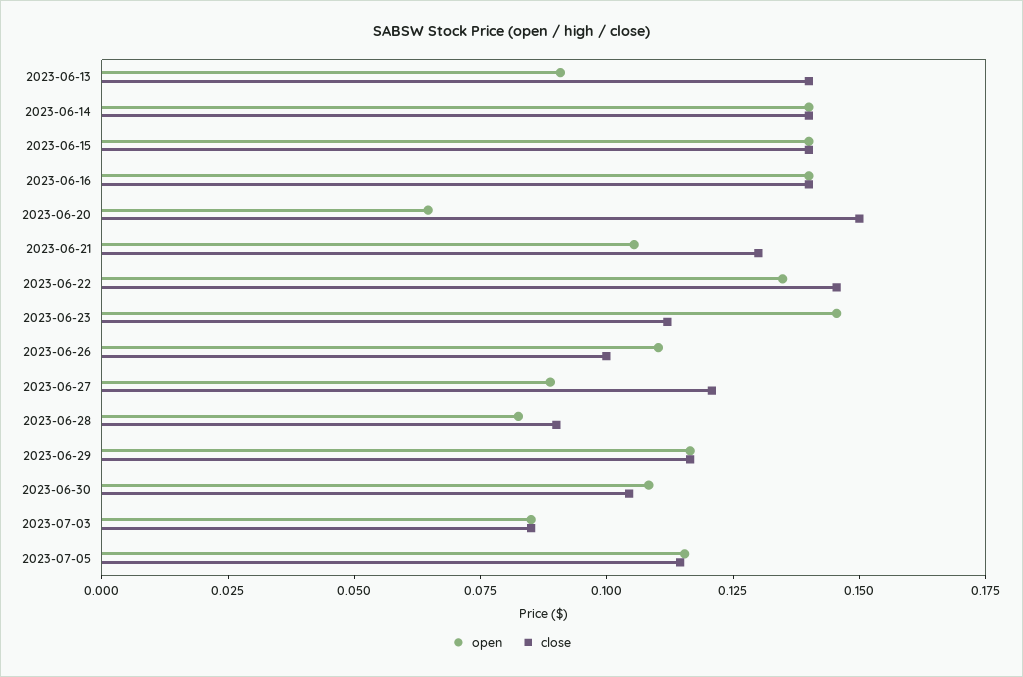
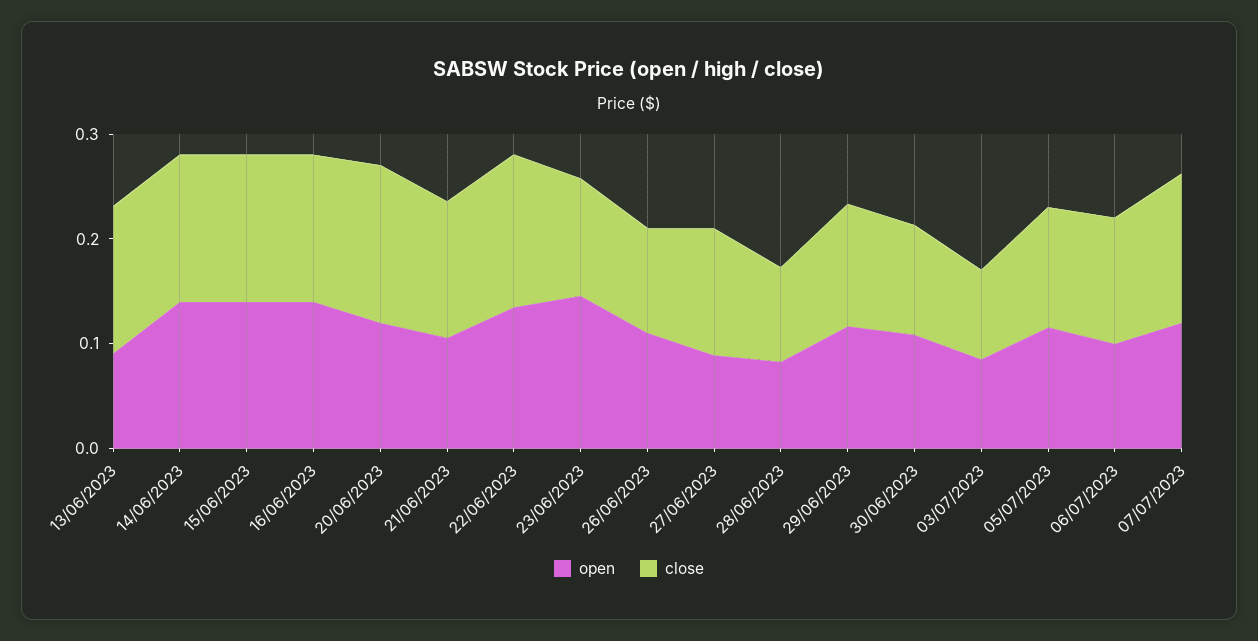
open, 2023-06-20: 0.065 -> 0.12
open, 06/07/2023: none -> 0.1
close, 06/07/2023: none -> 0.12
open, 07/07/2023: none -> 0.12
close, 07/07/2023: none -> 0.14

